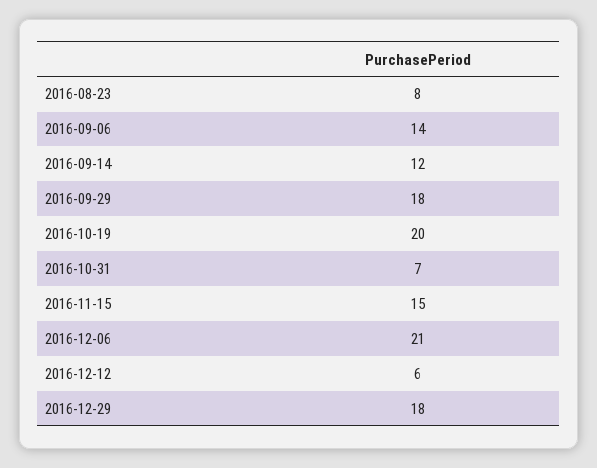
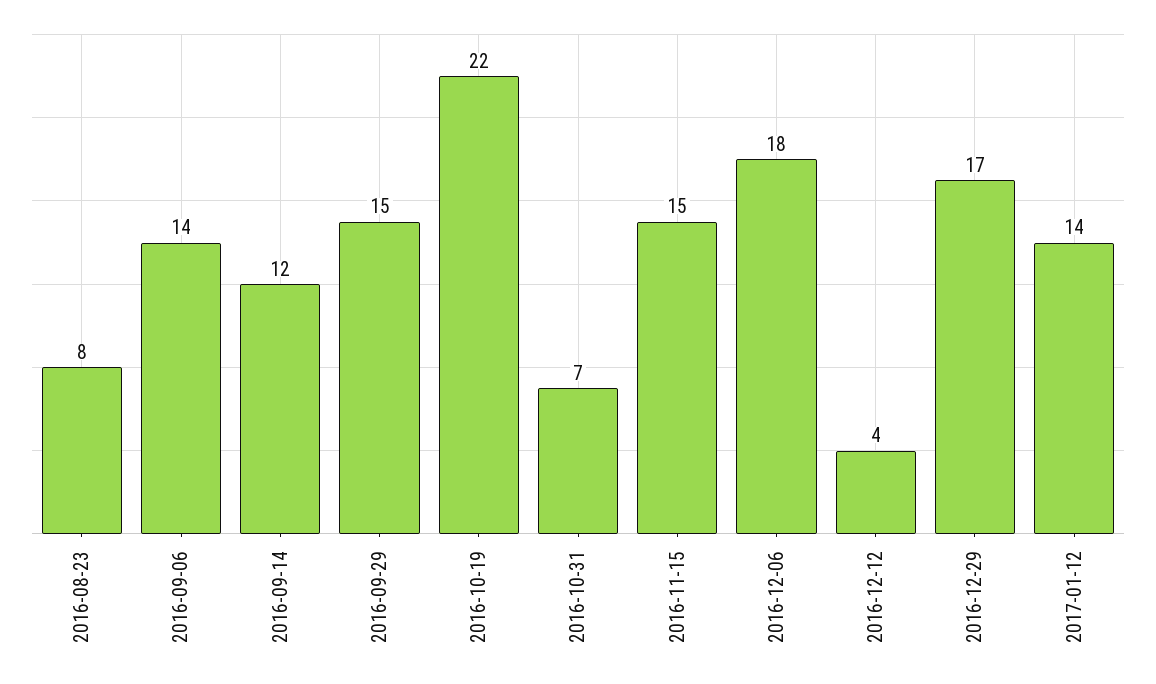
2016-09-29: 18 -> 15
2016-10-19: 20 -> 22
2016-12-06: 21 -> 18
2016-12-12: 6 -> 4
2016-12-29: 18 -> 17
2017-01-12: none -> 14

